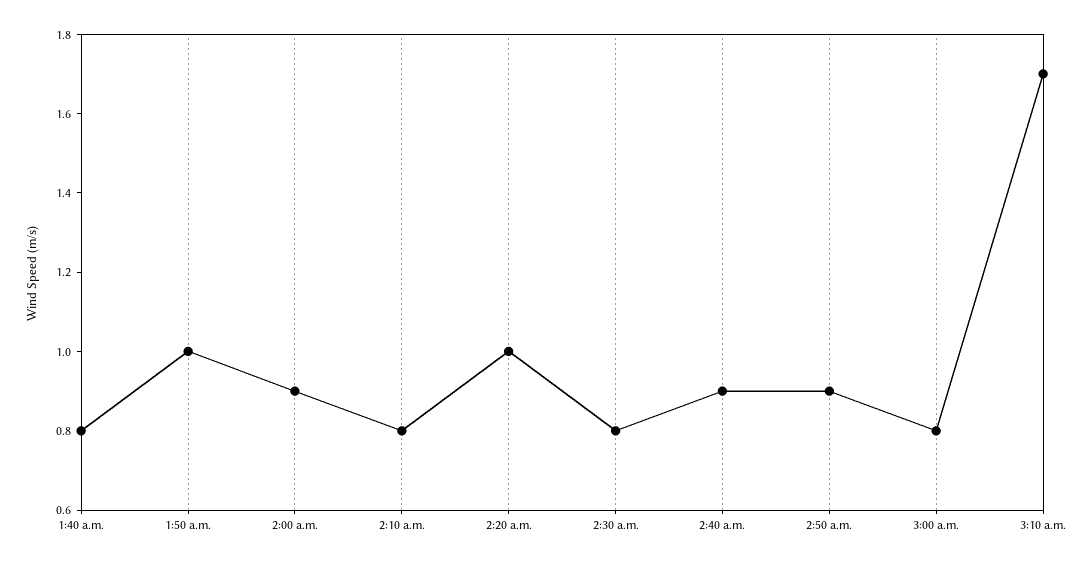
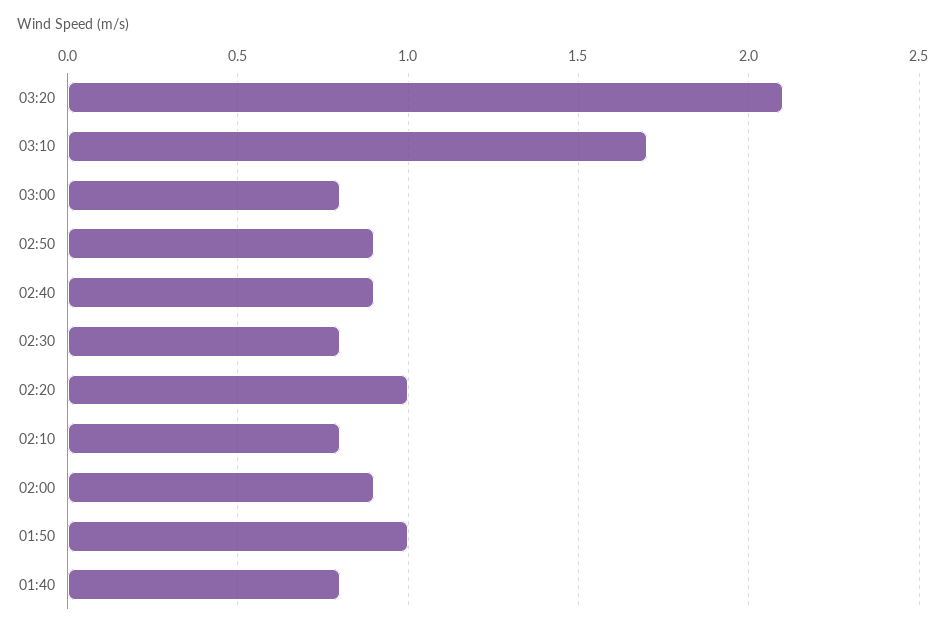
03:20: none -> 2.1

